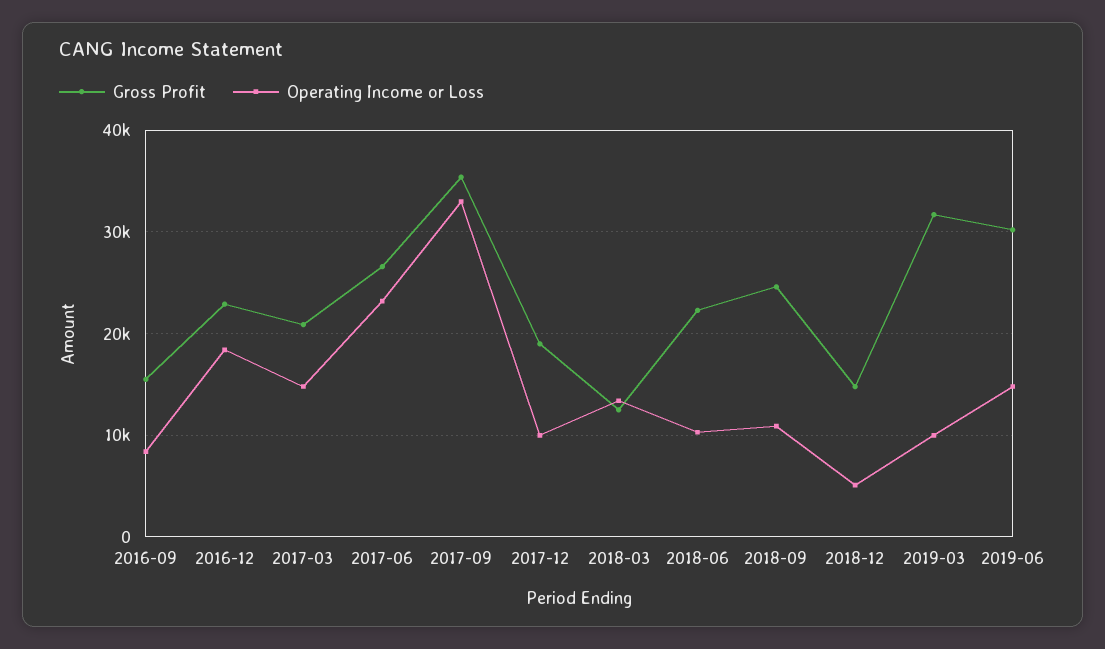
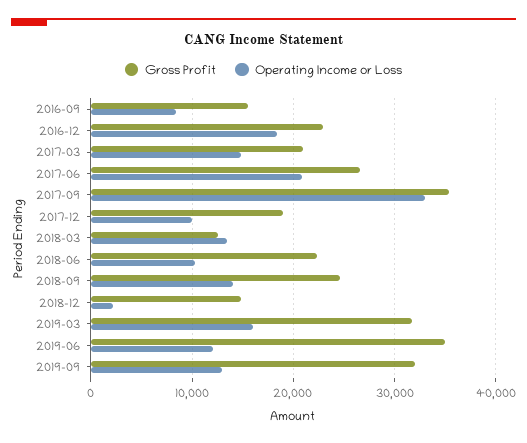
Operating Income or Loss, 2017-06: 23000 -> 21000
Operating Income or Loss, 2018-09: 11000 -> 14000
Operating Income or Loss, 2018-12: 5000 -> 2000
Operating Income or Loss, 2019-03: 10000 -> 16000
Gross Profit, 2019-06: 30000 -> 35000
Operating Income or Loss, 2019-06: 15000 -> 12000
Gross Profit, 2019-09: none -> 32000
Operating Income or Loss, 2019-09: none -> 13000

